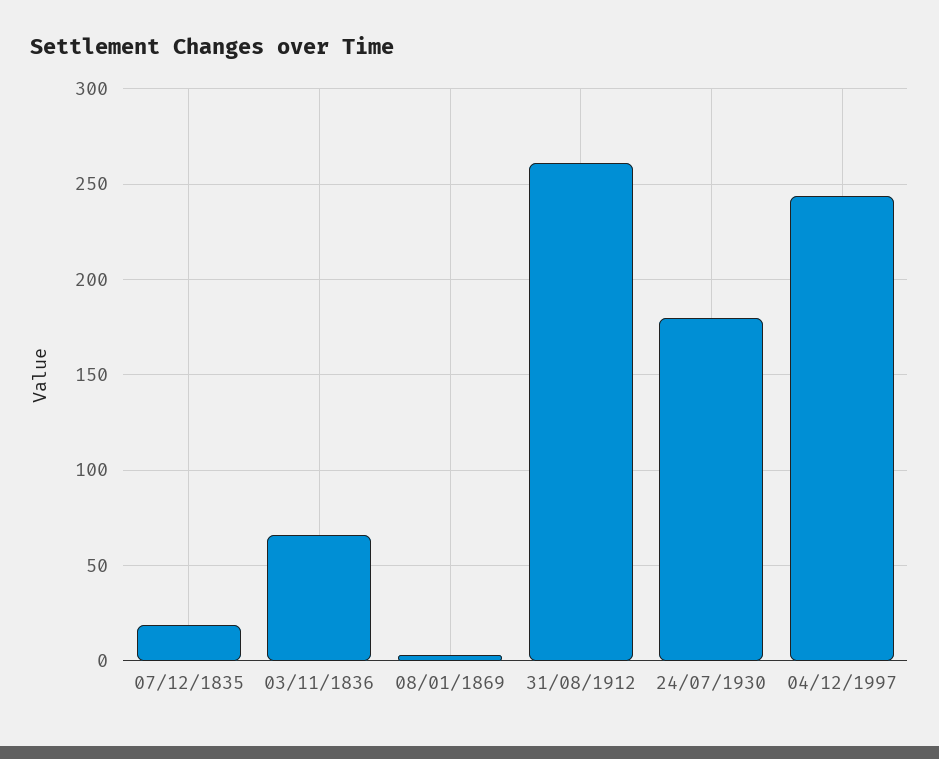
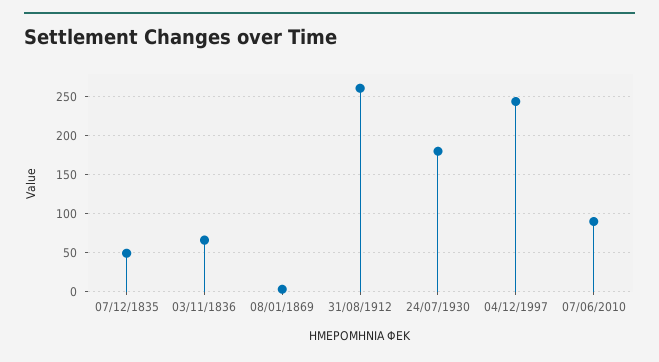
07/12/1835: 20 -> 50
07/06/2010: none -> 90

